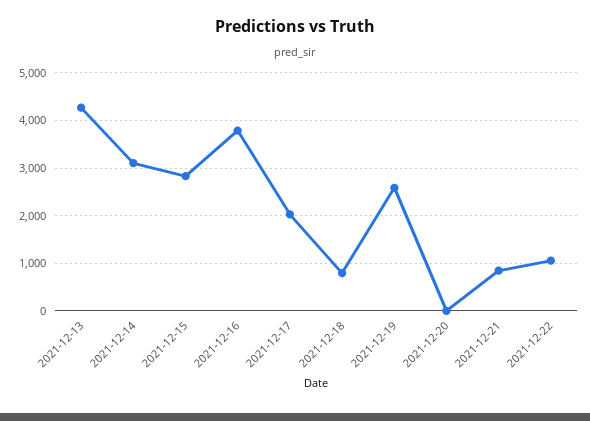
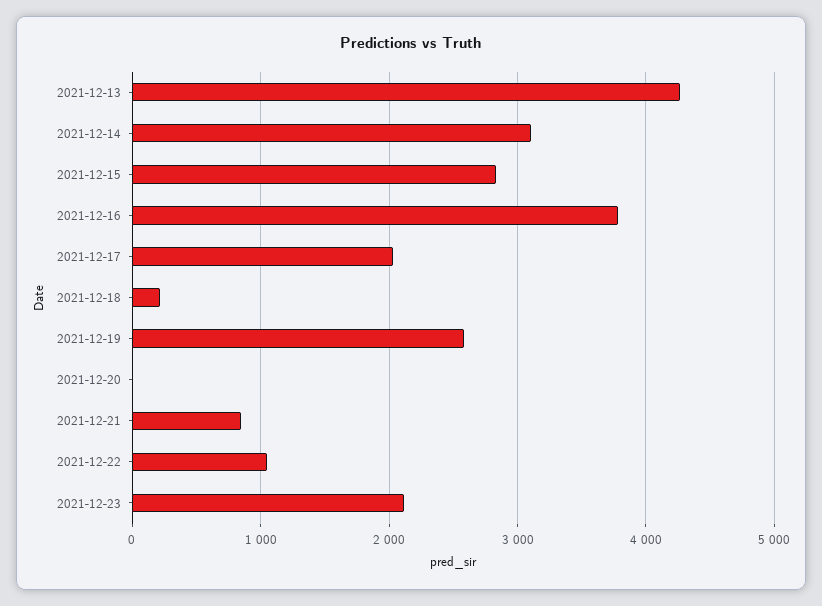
2021-12-18: 800 -> 200
2021-12-23: none -> 2100

